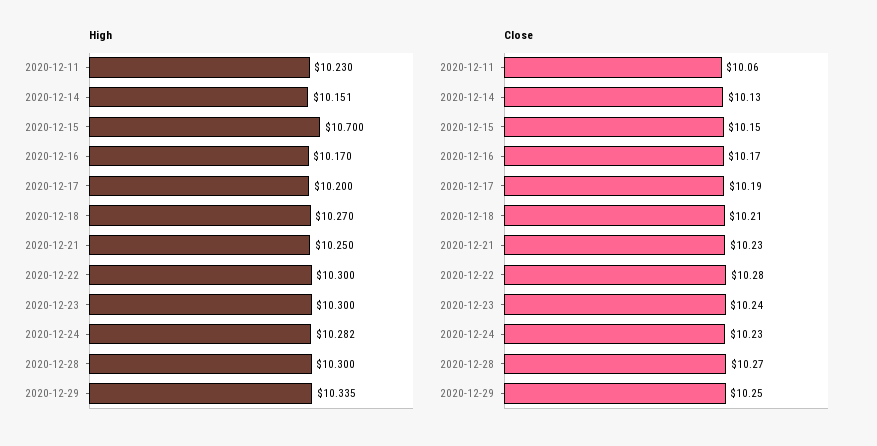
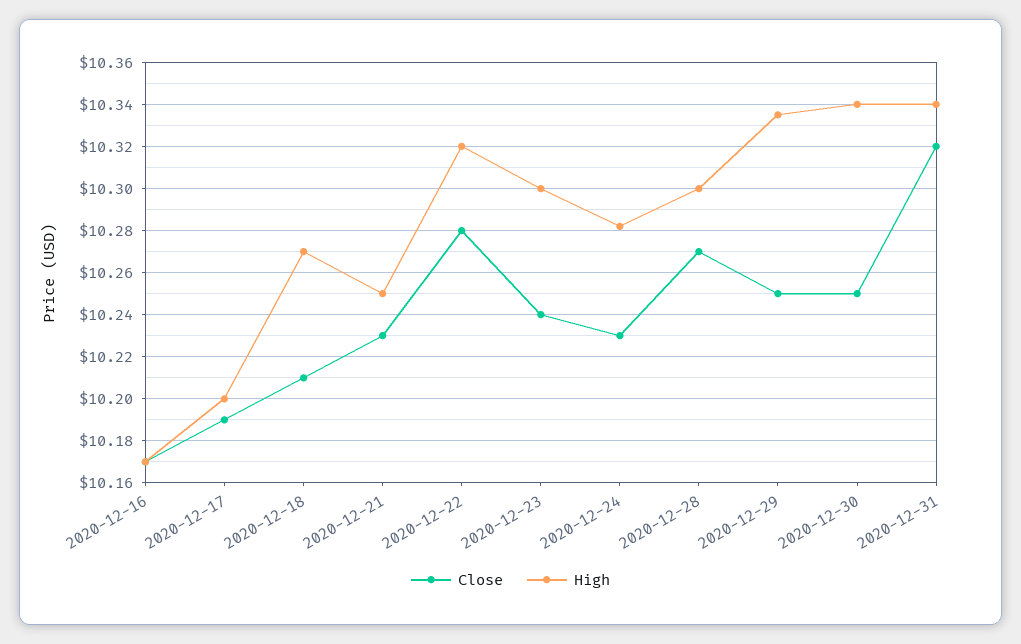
High, 2020-12-11: 10.23 -> none
High, 2020-12-14: 10.151 -> none
High, 2020-12-15: 10.7 -> none
High, 2020-12-22: 10.3 -> 10.32
Close, 2020-12-11: 10.06 -> none
Close, 2020-12-14: 10.13 -> none
Close, 2020-12-15: 10.15 -> none
Close, 2020-12-30: none -> 10.25
High, 2020-12-30: none -> 10.34
Close, 2020-12-31: none -> 10.32
High, 2020-12-31: none -> 10.34

